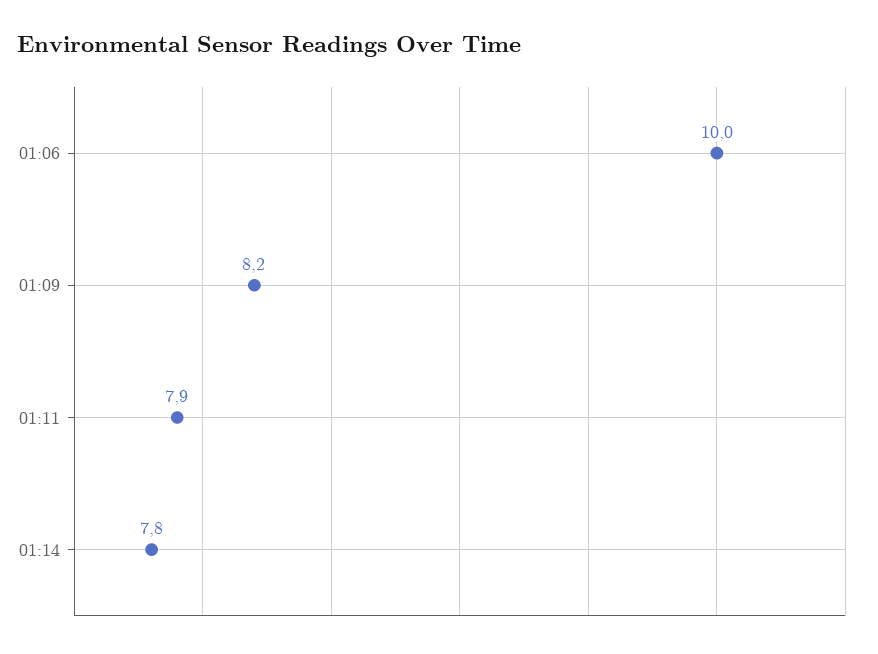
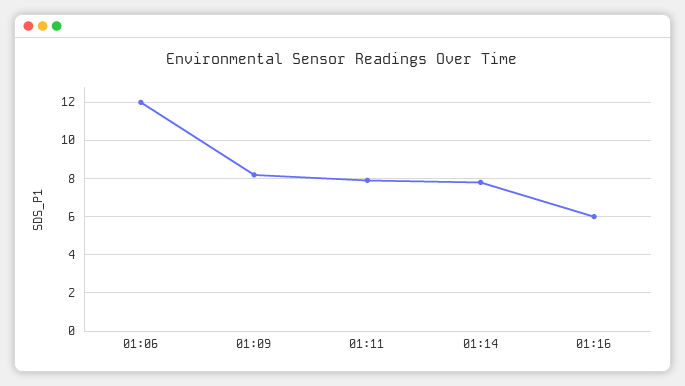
01:06: 10 -> 12
01:16: none -> 6

